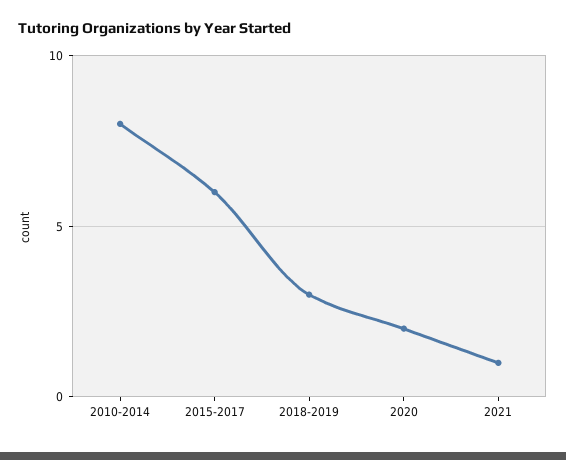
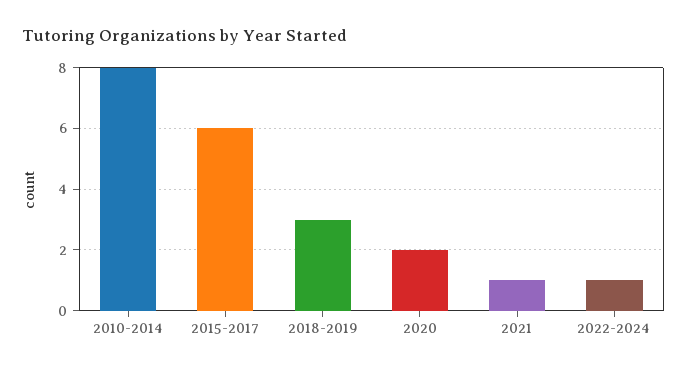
2022-2024: none -> 1

